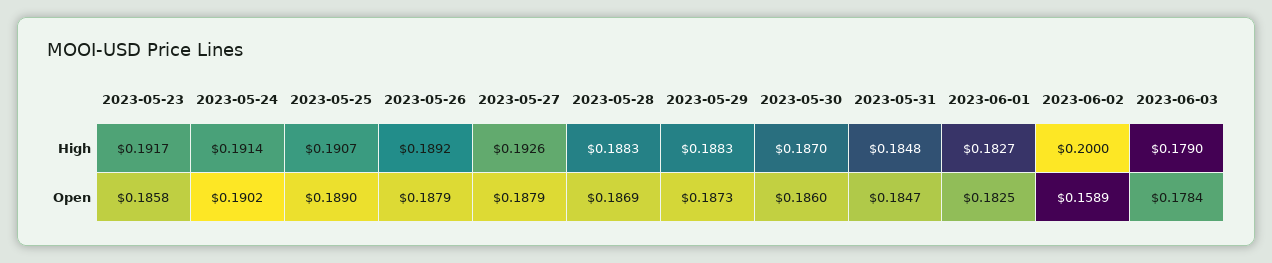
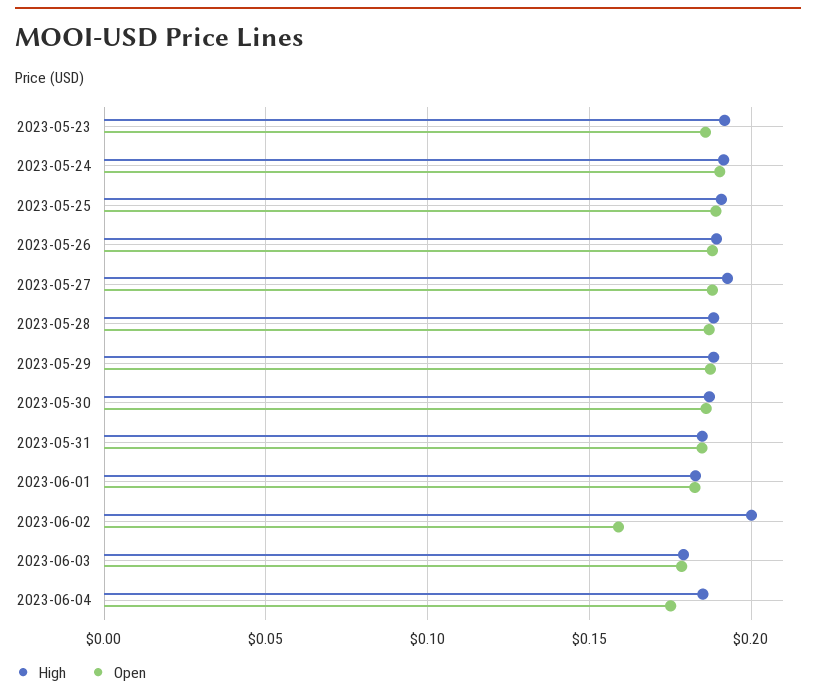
High, 2023-06-04: none -> 0.185
Open, 2023-06-04: none -> 0.175

